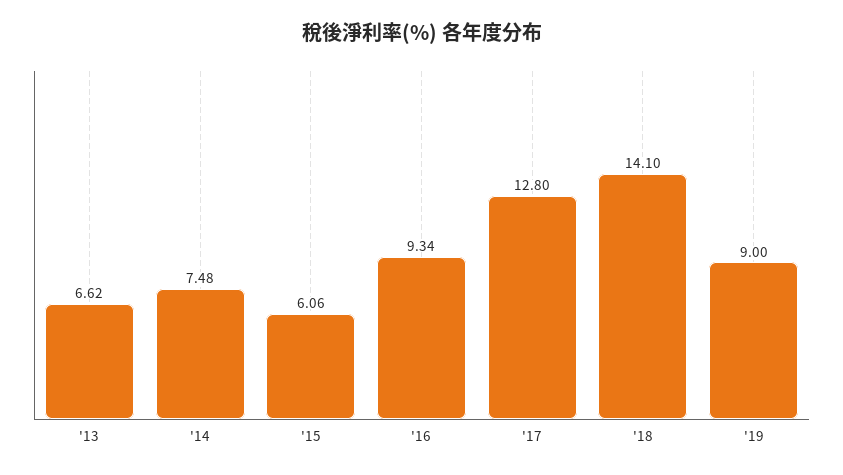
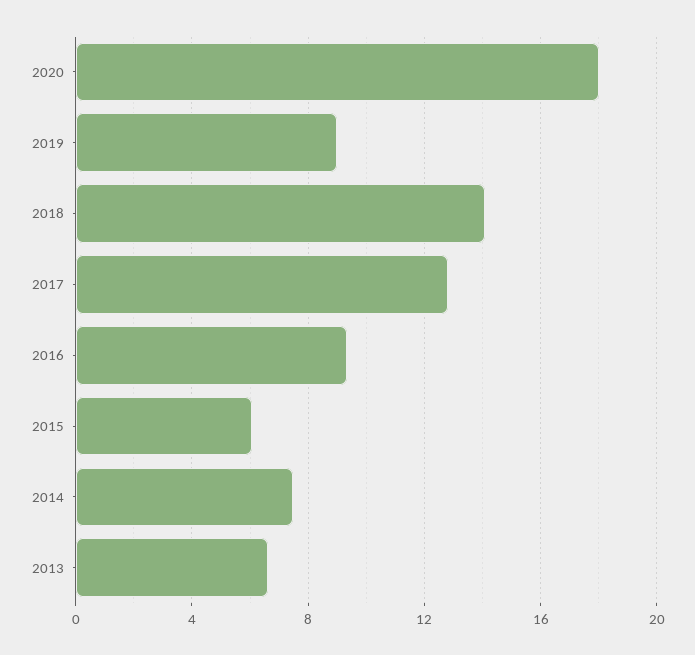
2020: none -> 18

